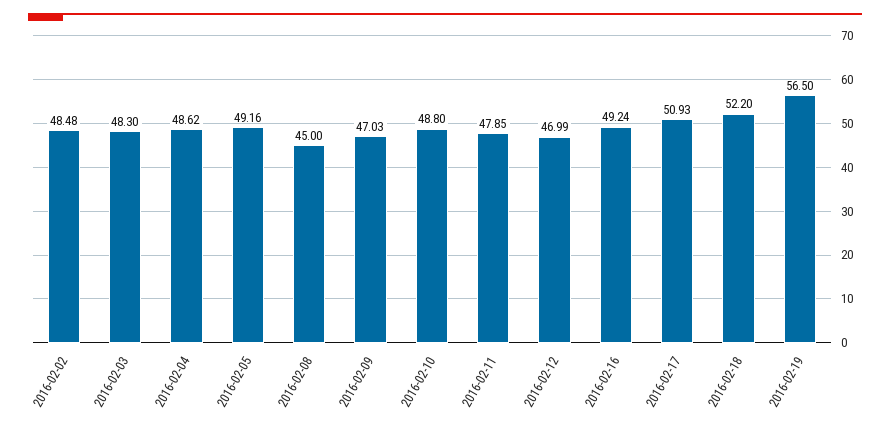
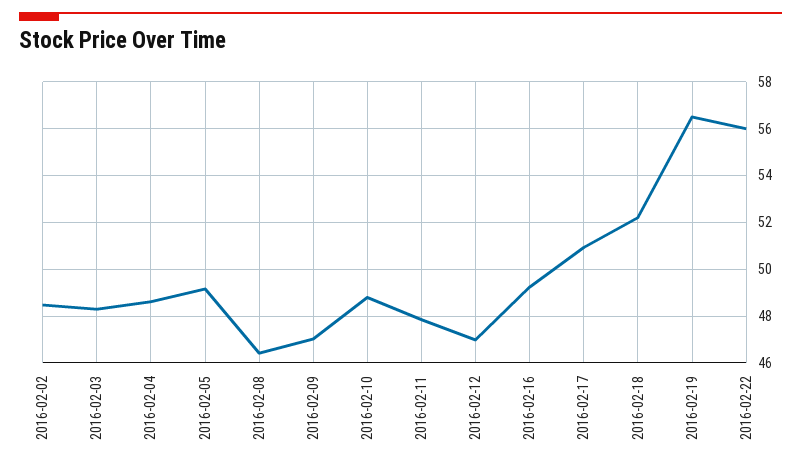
2016-02-08: 45 -> 46.5
2016-02-22: none -> 56

